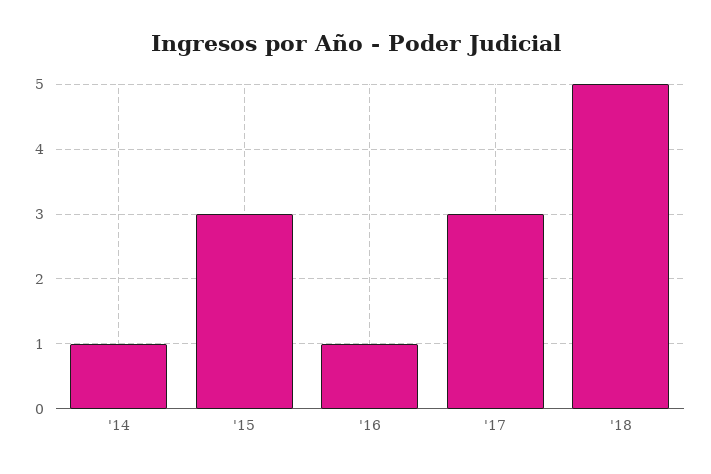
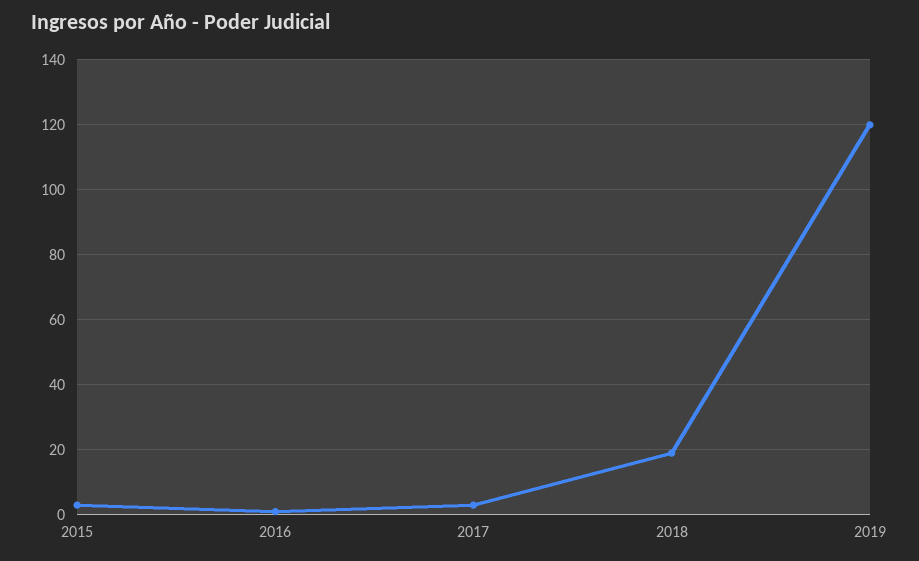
'14: 1 -> none
'18: 5 -> 20
2019: none -> 120

